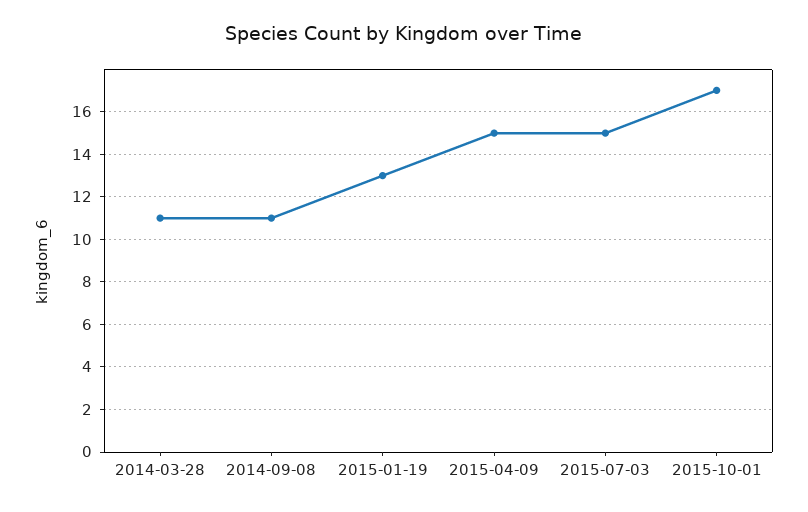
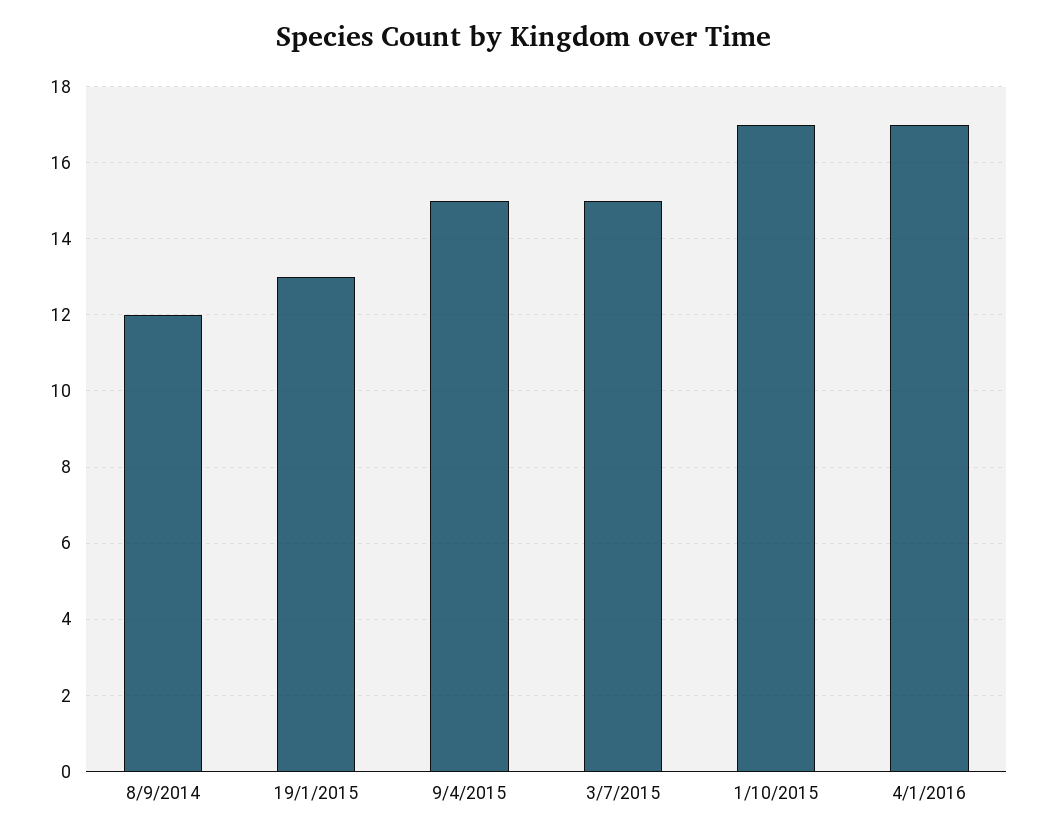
2014-03-28: 11 -> none
2014-09-08: 11 -> 12
4/1/2016: none -> 17

